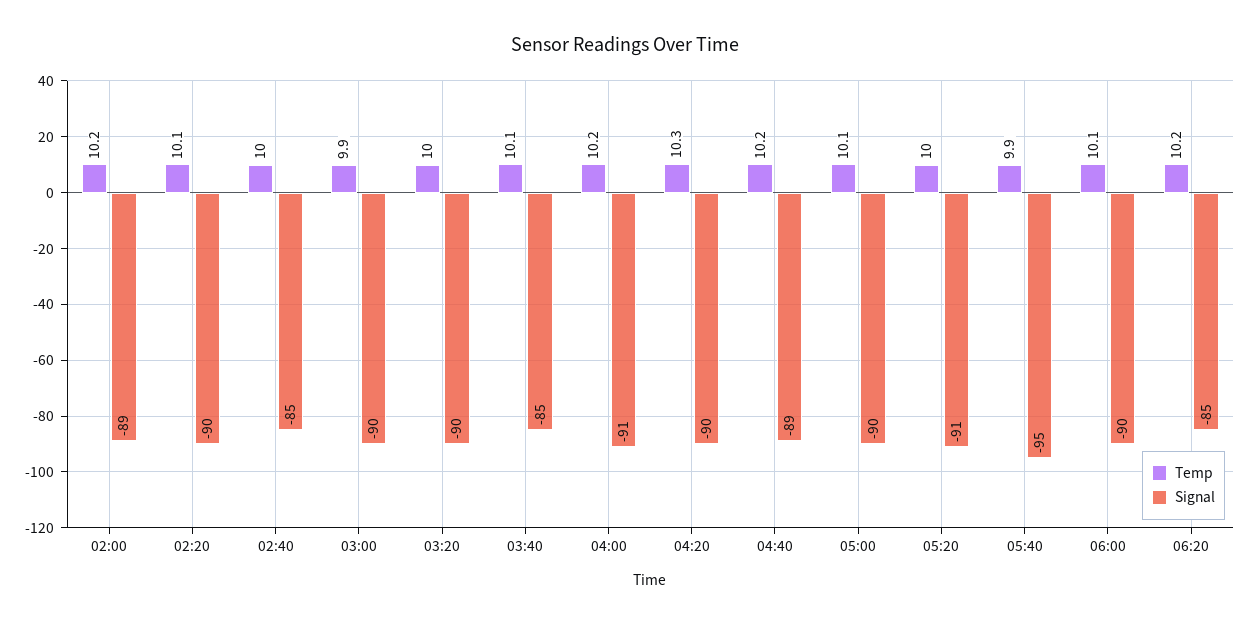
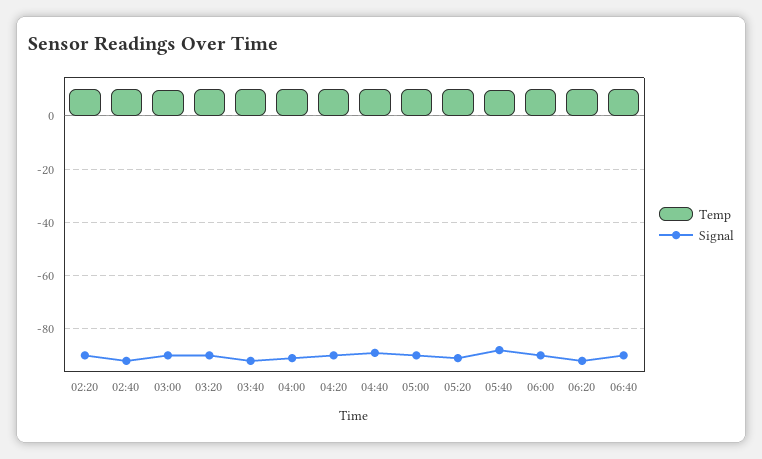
Temp, 02:00: 10.2 -> none
Signal, 02:00: -89 -> none
Signal, 02:40: -85 -> -92.5
Signal, 03:40: -85 -> -92.5
Signal, 05:40: -95 -> -87.5
Signal, 06:20: -85 -> -92.5
Temp, 06:40: none -> 10
Signal, 06:40: none -> -90

